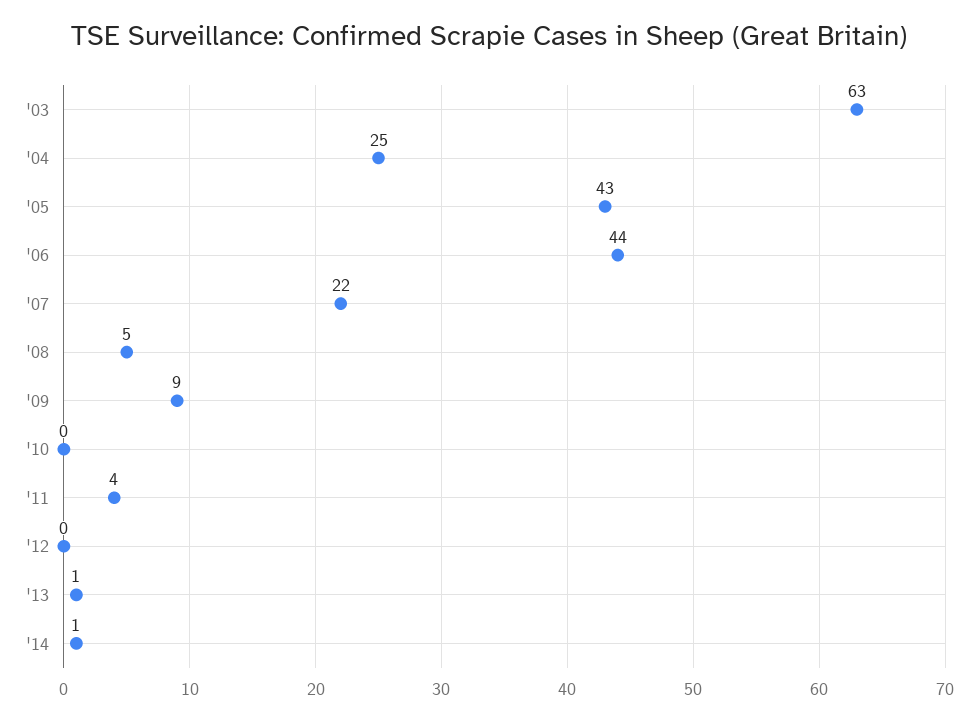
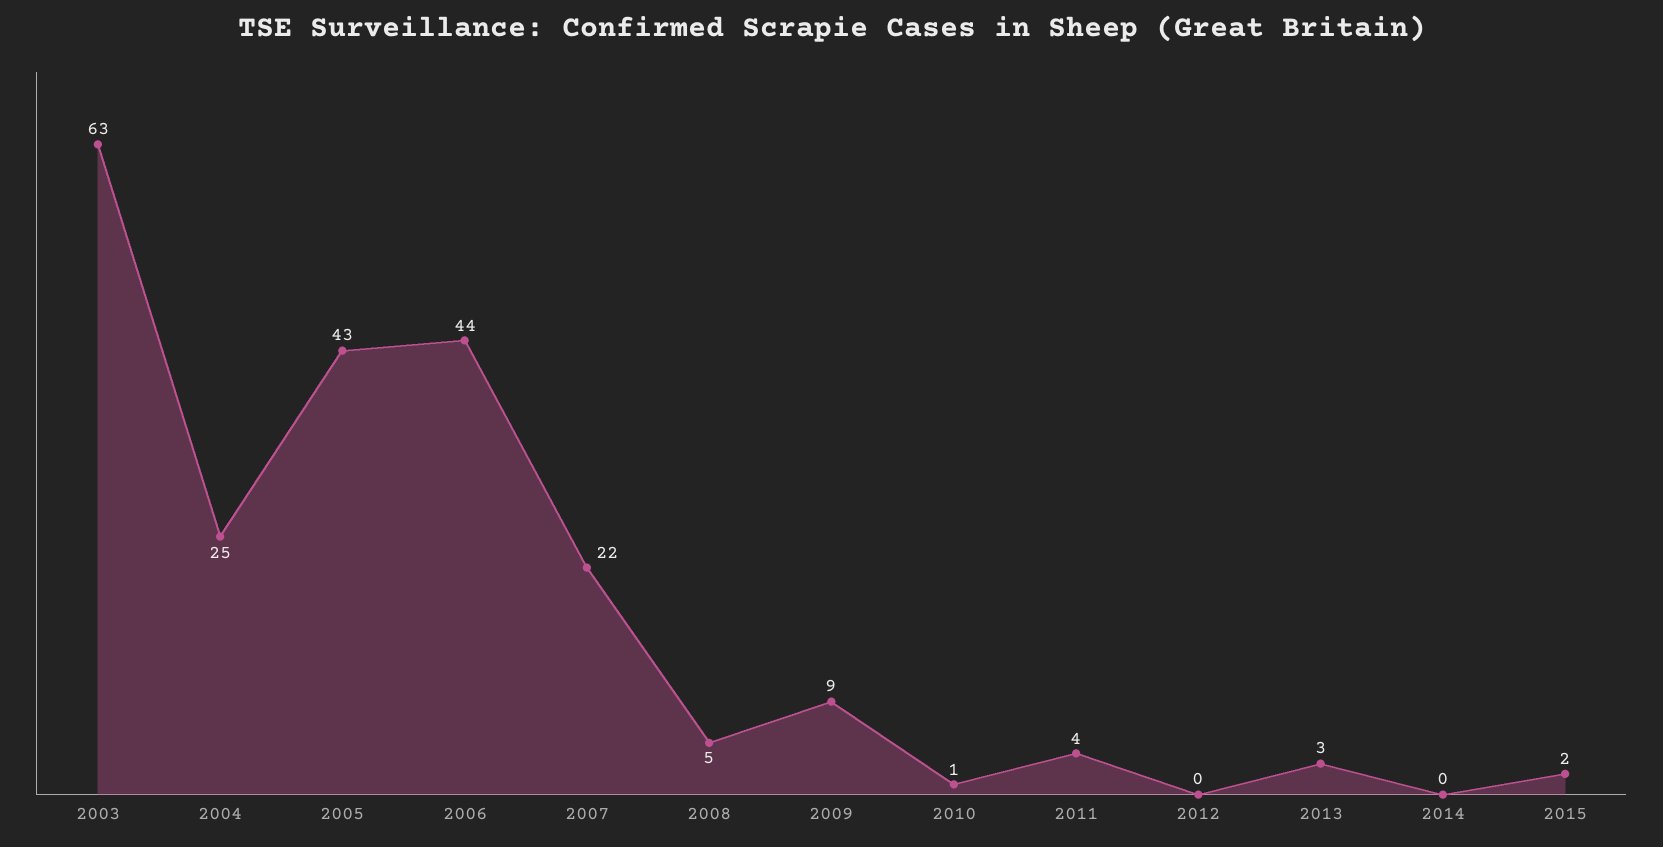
'10: 0 -> 1
'13: 1 -> 3
'14: 1 -> 0
2015: none -> 2

